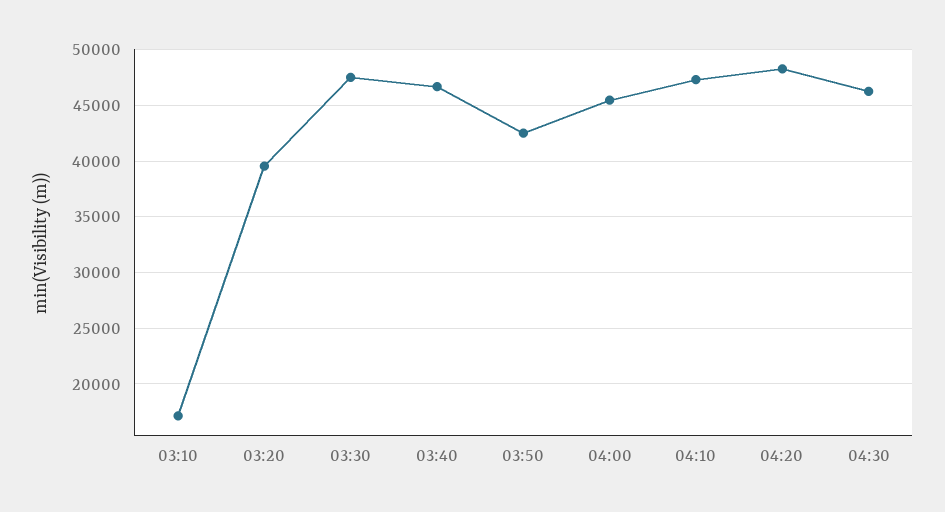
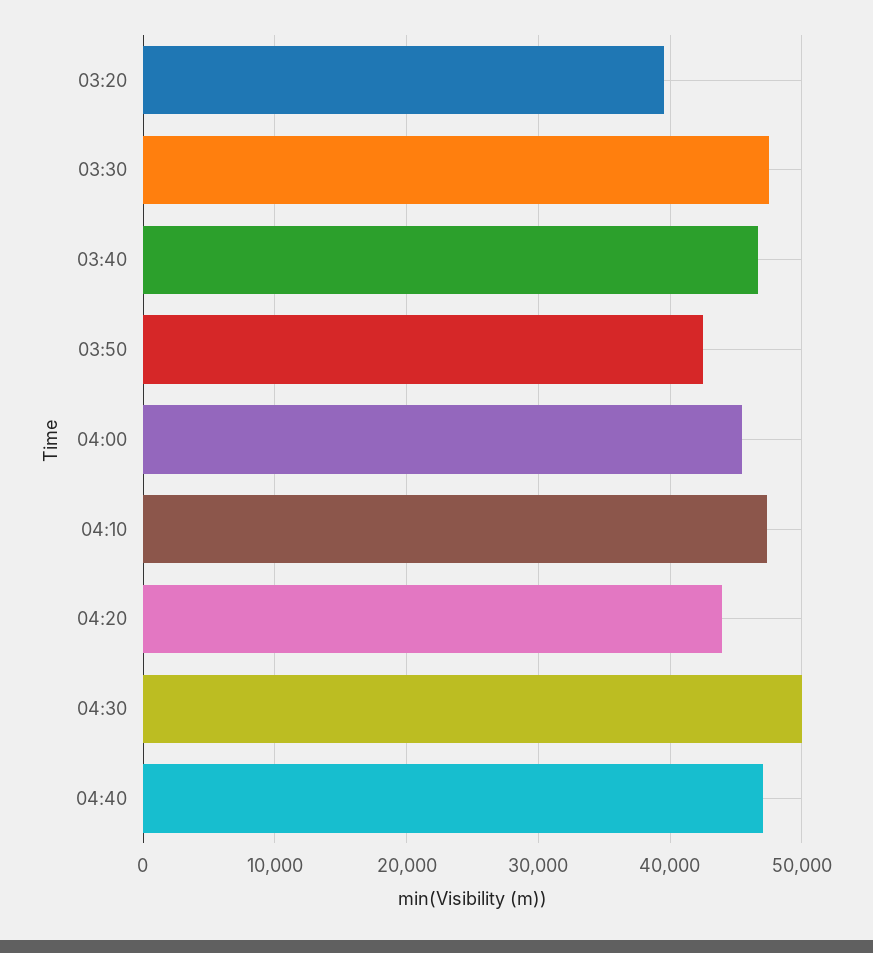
03:10: 17000 -> none
04:20: 48000 -> 44000
04:30: 46000 -> 50000
04:40: none -> 47000

